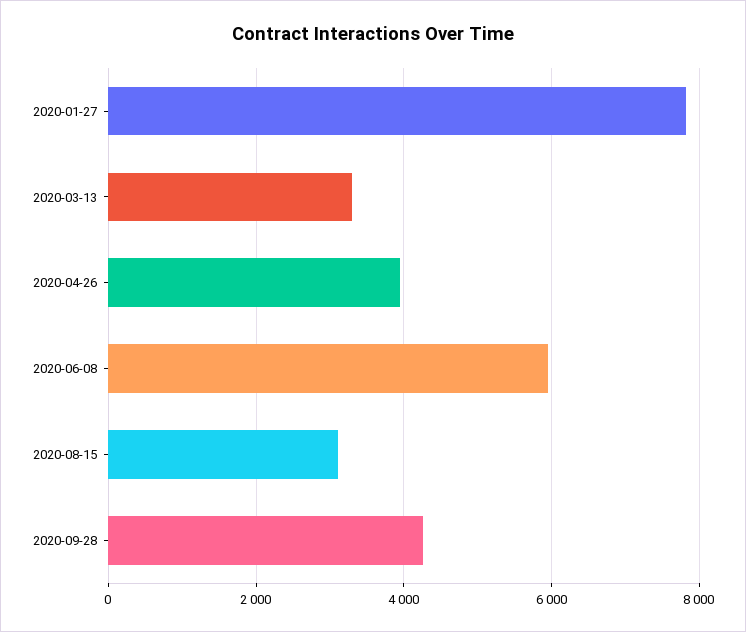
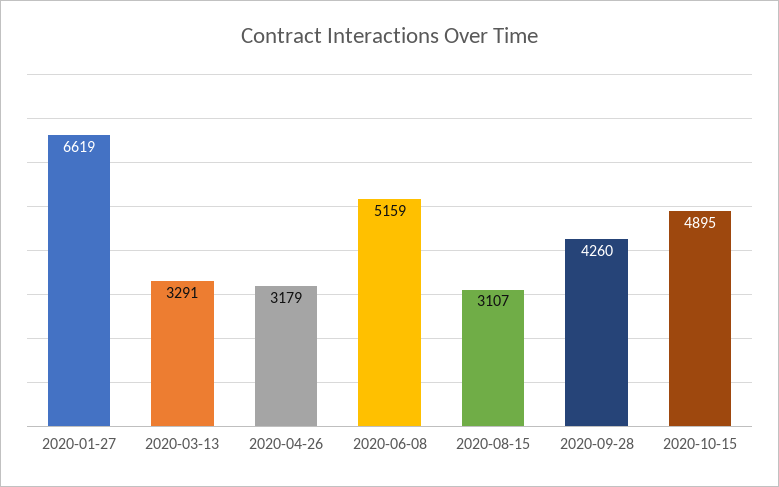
2020-01-27: 7800 -> 6619
2020-04-26: 4000 -> 3179
2020-06-08: 6000 -> 5159
2020-10-15: none -> 4895

